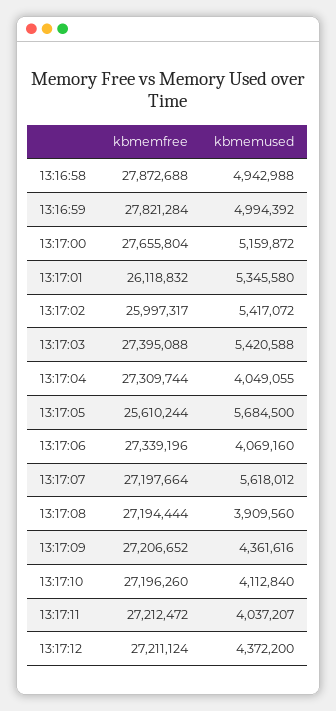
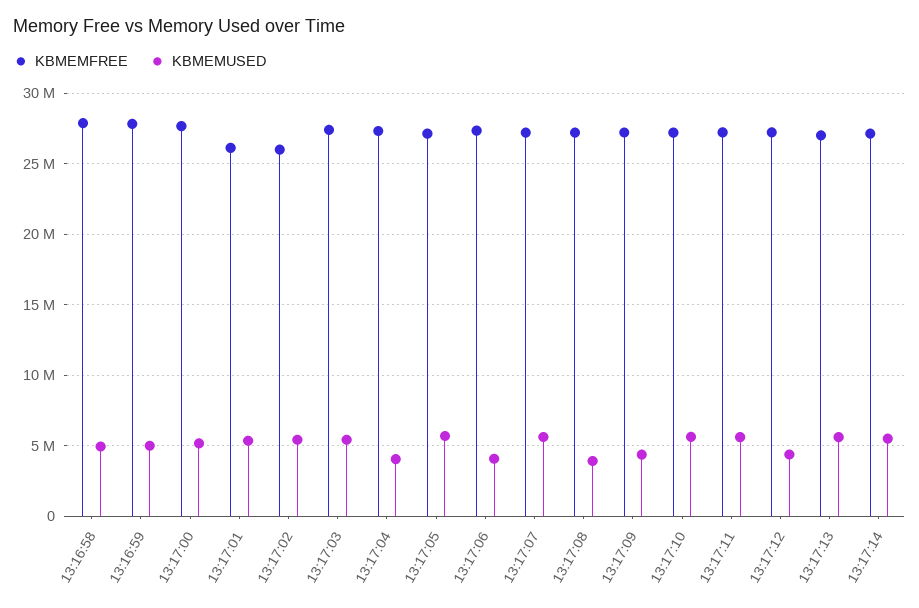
kbmemfree, 13:17:05: 25610244 -> 27000000
kbmemused, 13:17:10: 4112840 -> 5500000
kbmemused, 13:17:11: 4037207 -> 5500000
kbmemfree, 13:17:13: none -> 27000000
kbmemused, 13:17:13: none -> 5500000
kbmemfree, 13:17:14: none -> 27000000
kbmemused, 13:17:14: none -> 5500000

